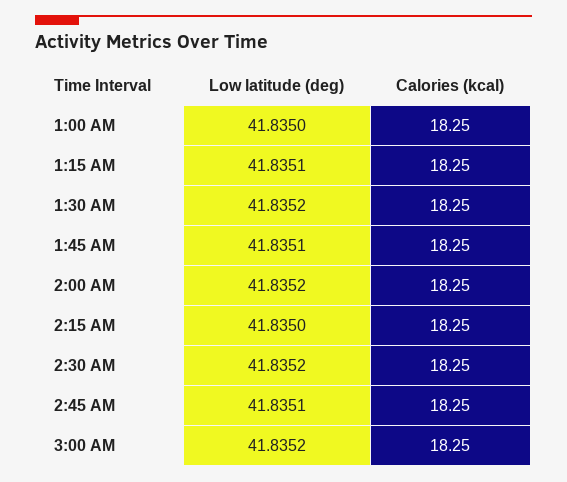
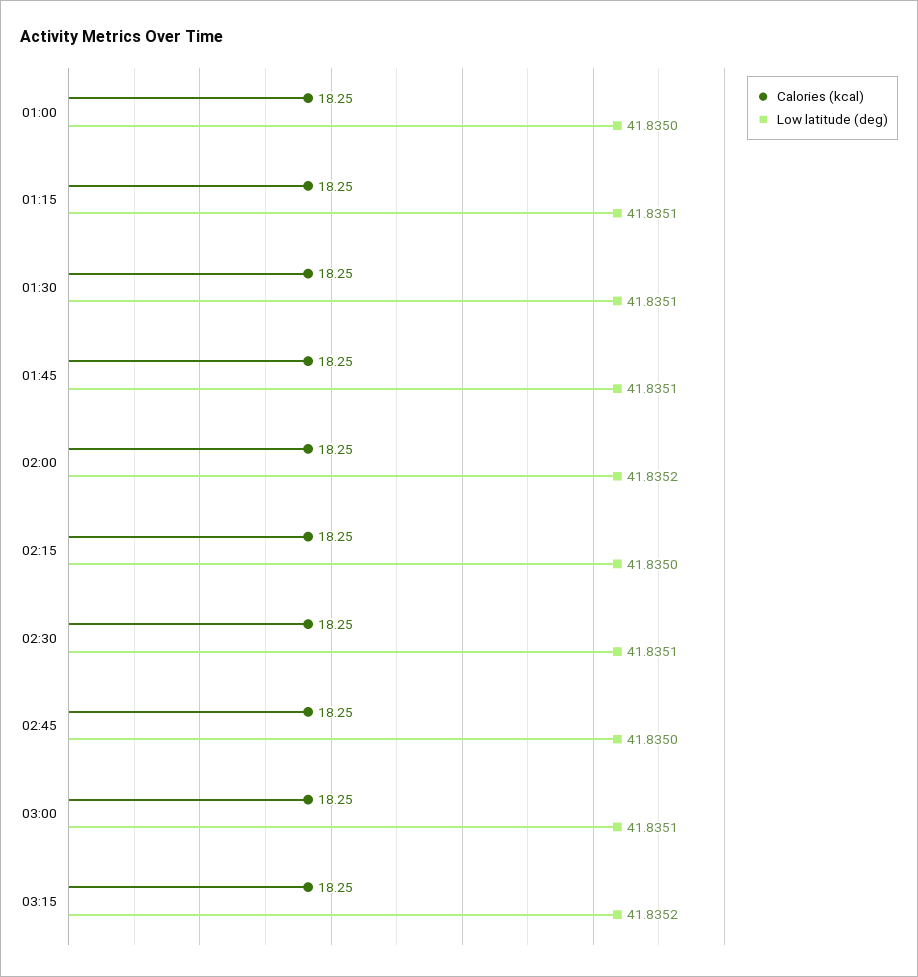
Low latitude (deg), 1:30 AM: 41.8352 -> 41.8351
Low latitude (deg), 2:30 AM: 41.8352 -> 41.8351
Low latitude (deg), 2:45 AM: 41.8351 -> 41.835
Low latitude (deg), 3:00 AM: 41.8352 -> 41.8351
Calories (kcal), 03:15: none -> 18.25
Low latitude (deg), 03:15: none -> 41.8352

